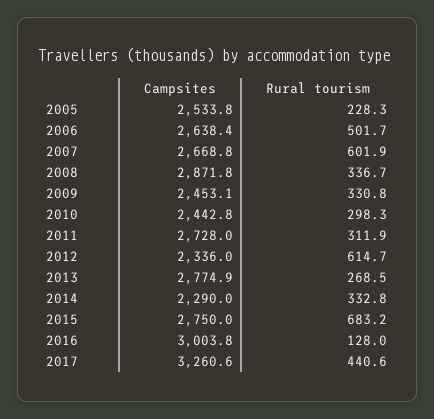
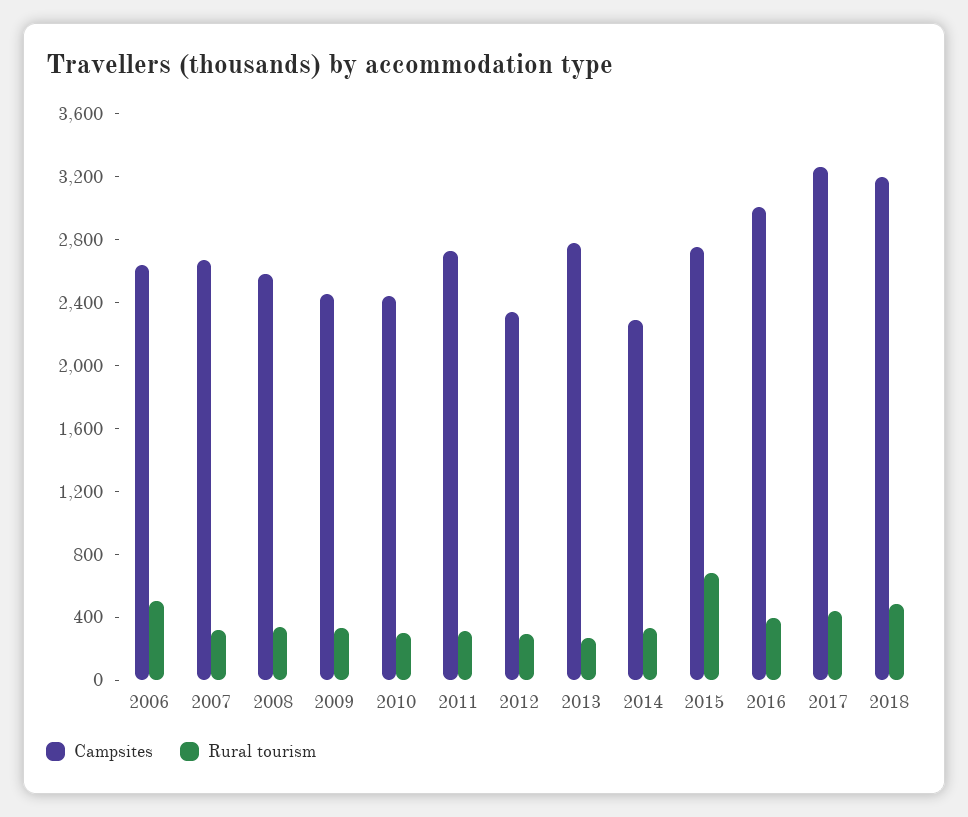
Campsites, 2005: 2533.8 -> none
Rural tourism, 2005: 228.3 -> none
Rural tourism, 2007: 601.9 -> 300
Campsites, 2008: 2871.8 -> 2600
Rural tourism, 2012: 614.7 -> 300
Rural tourism, 2016: 128 -> 400
Campsites, 2018: none -> 3200
Rural tourism, 2018: none -> 500

